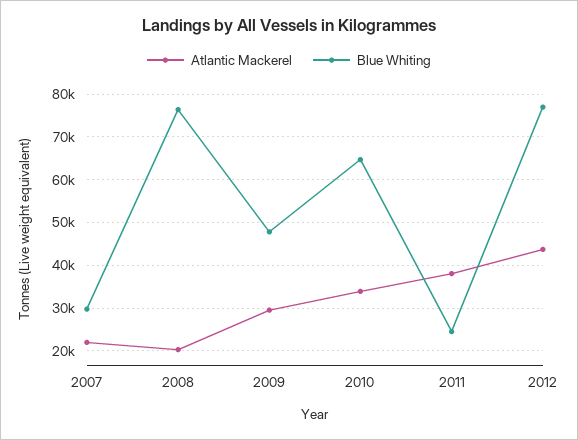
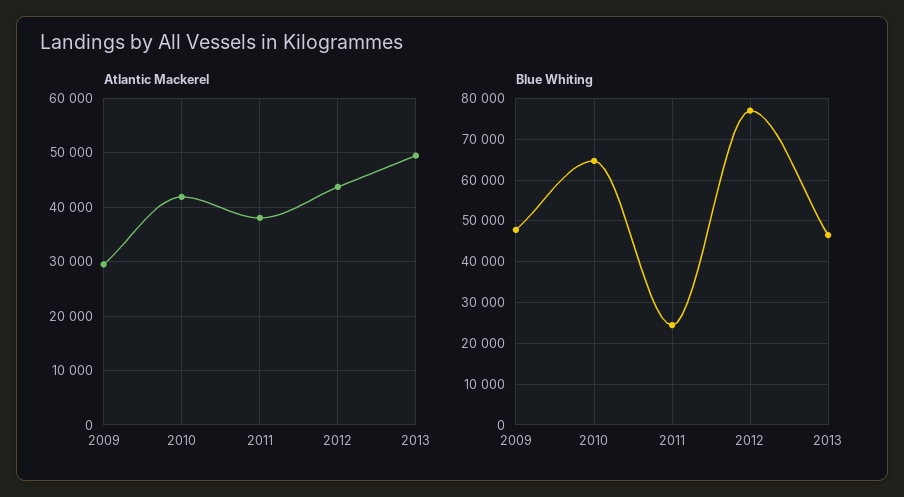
Atlantic Mackerel, 2007: 22000 -> none
Blue Whiting, 2007: 30000 -> none
Atlantic Mackerel, 2008: 20000 -> none
Blue Whiting, 2008: 76000 -> none
Atlantic Mackerel, 2010: 34000 -> 42000
Atlantic Mackerel, 2013: none -> 50000
Blue Whiting, 2013: none -> 46000

